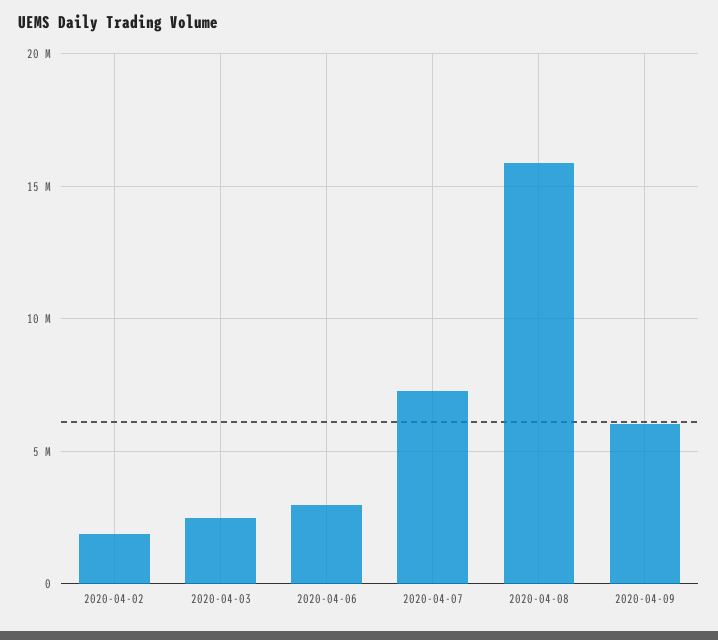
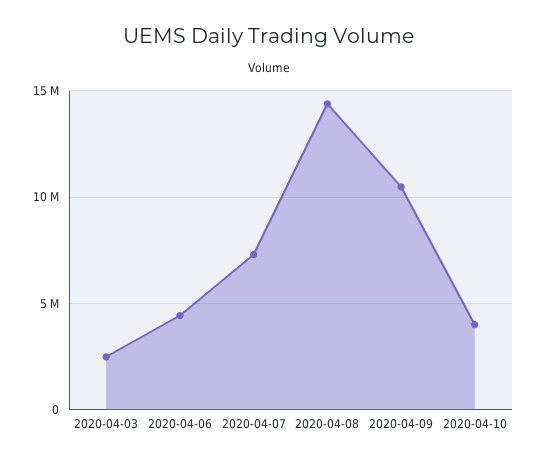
2020-04-02: 2000000 -> none
2020-04-06: 3000000 -> 4500000
2020-04-08: 16000000 -> 14500000
2020-04-09: 6000000 -> 10500000
2020-04-10: none -> 4000000

